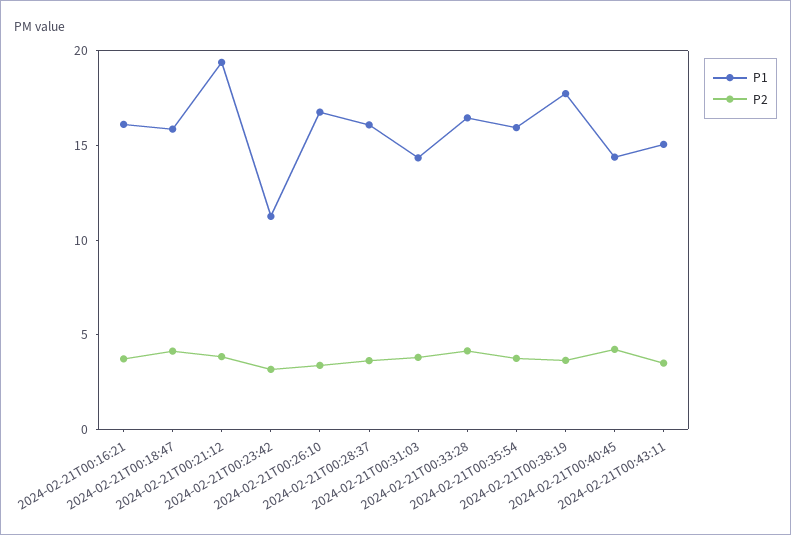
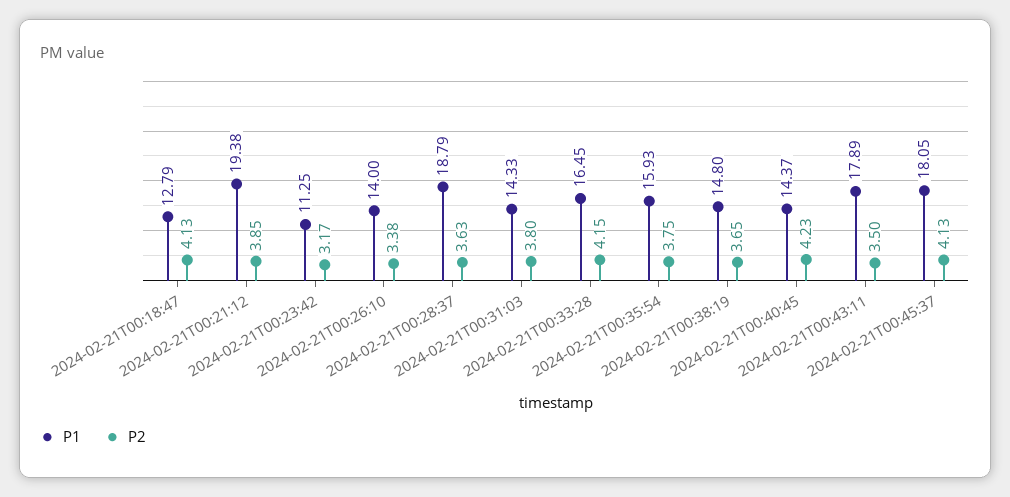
P1, 2024-02-21T00:16:21: 16 -> none
P2, 2024-02-21T00:16:21: 4 -> none
P1, 2024-02-21T00:18:47: 16 -> 12.79
P1, 2024-02-21T00:26:10: 17 -> 14
P1, 2024-02-21T00:28:37: 16 -> 18.79
P1, 2024-02-21T00:38:19: 18 -> 14.8
P1, 2024-02-21T00:43:11: 15 -> 17.89
P1, 2024-02-21T00:45:37: none -> 18.05
P2, 2024-02-21T00:45:37: none -> 4.13

